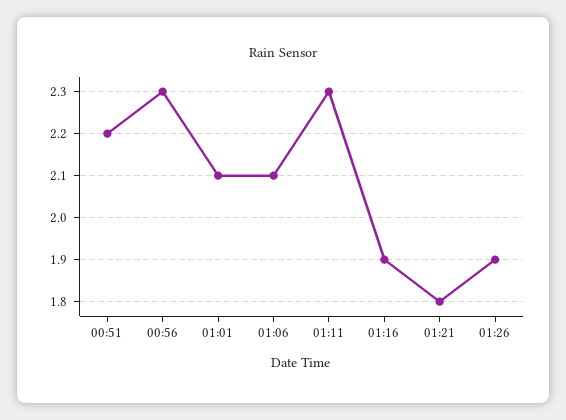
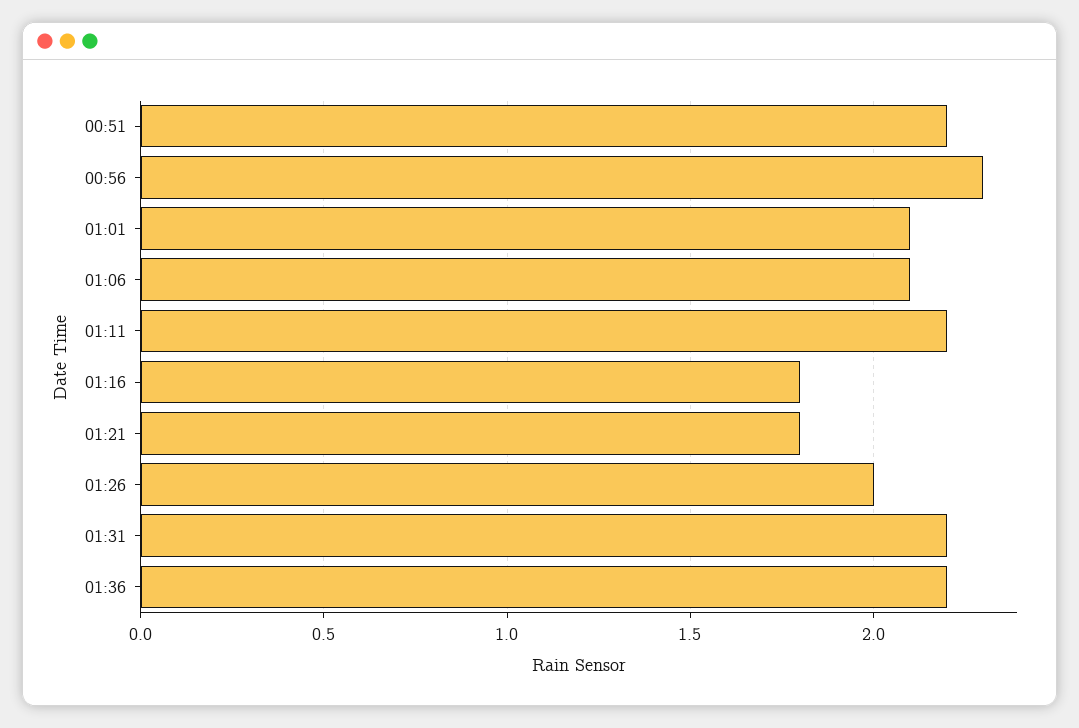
01:11: 2.3 -> 2.2
01:16: 1.9 -> 1.8
01:26: 1.9 -> 2
01:31: none -> 2.2
01:36: none -> 2.2

